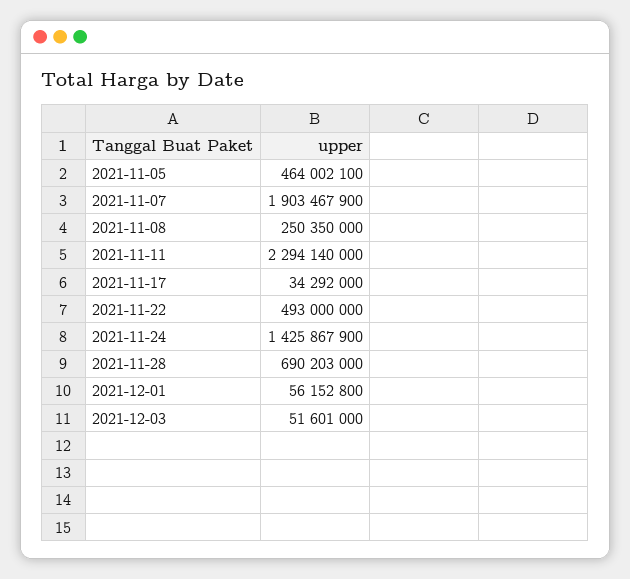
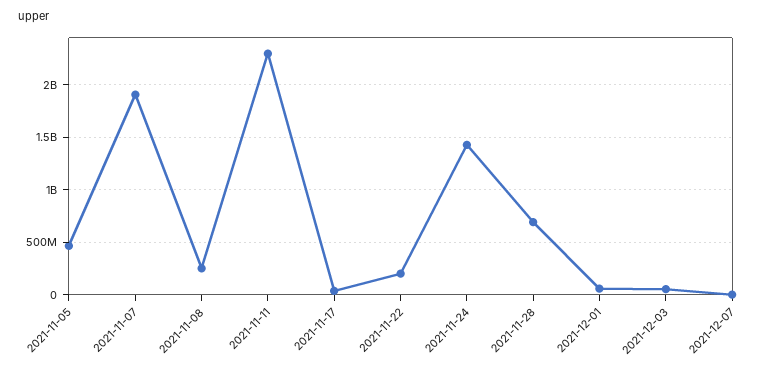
2021-11-22: 493000000 -> 200000000
2021-12-07: none -> 0

